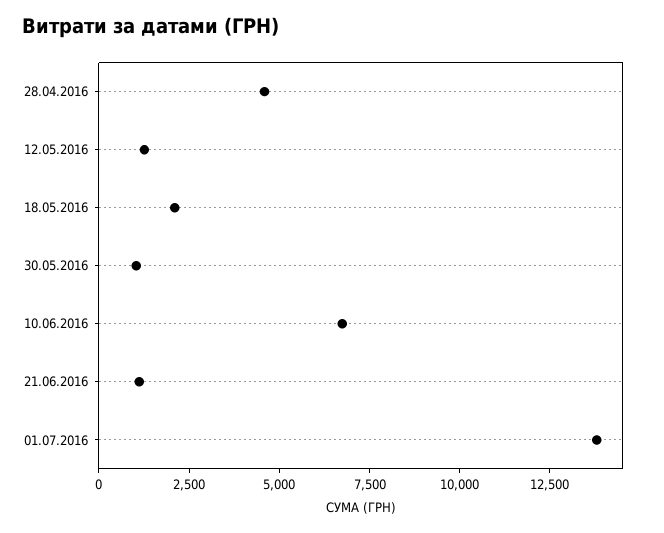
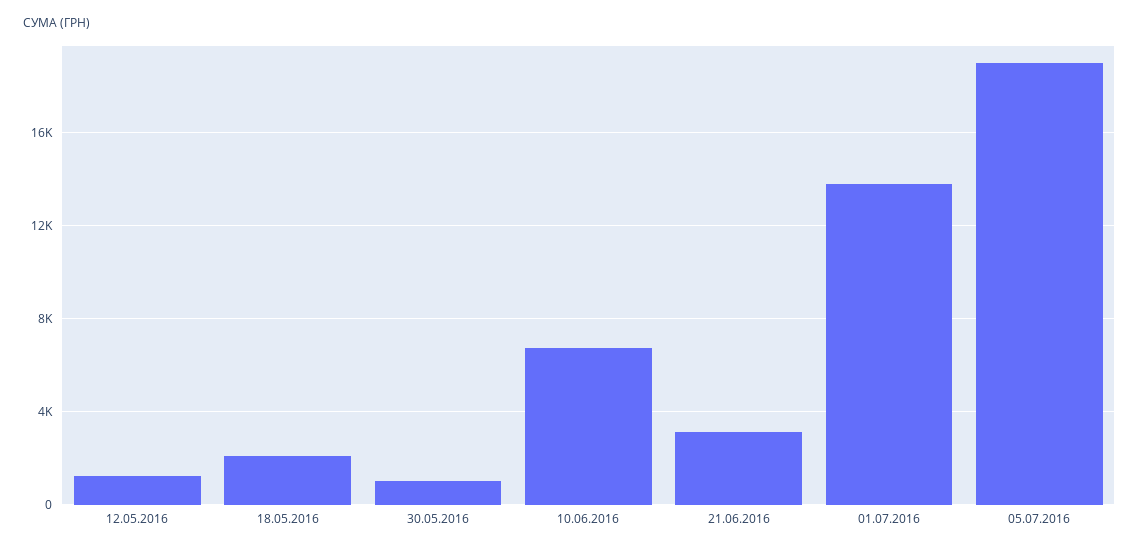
28.04.2016: 4500 -> none
21.06.2016: 1000 -> 3000
05.07.2016: none -> 19000

